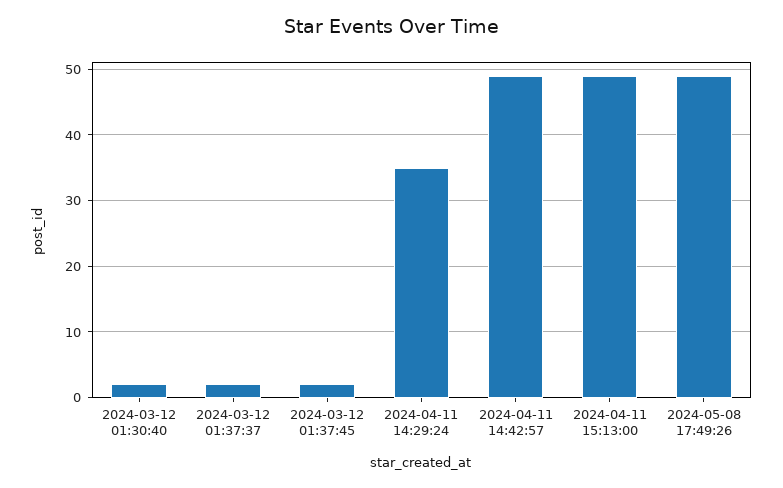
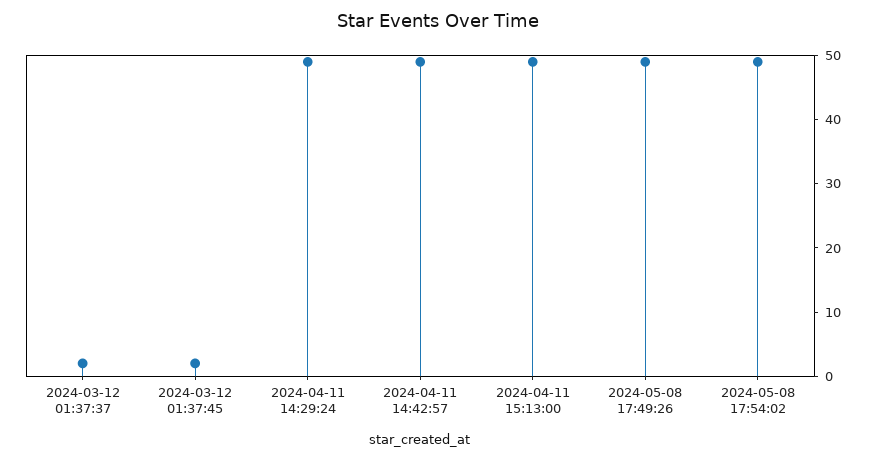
2024-03-12 01:30:40: 2 -> none
2024-04-11 14:29:24: 35 -> 50
2024-05-08 17:54:02: none -> 50

